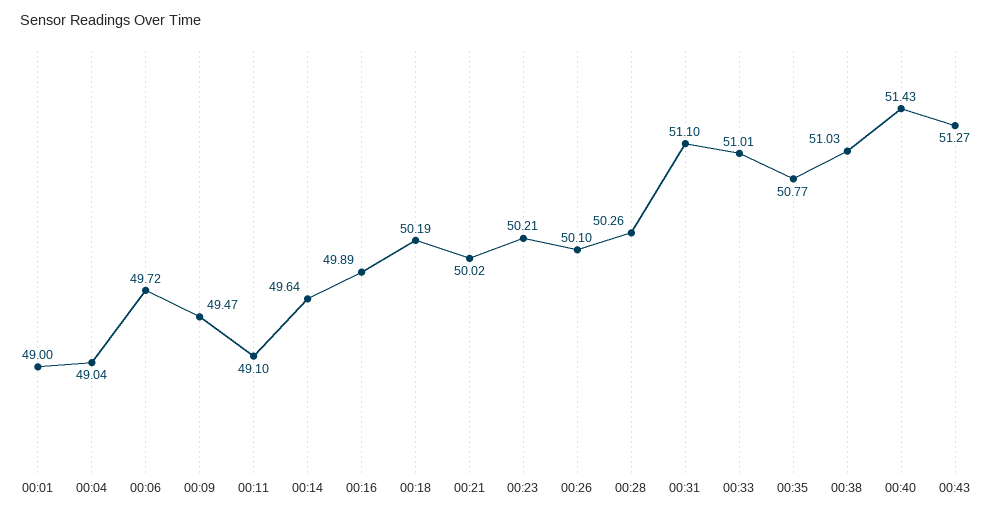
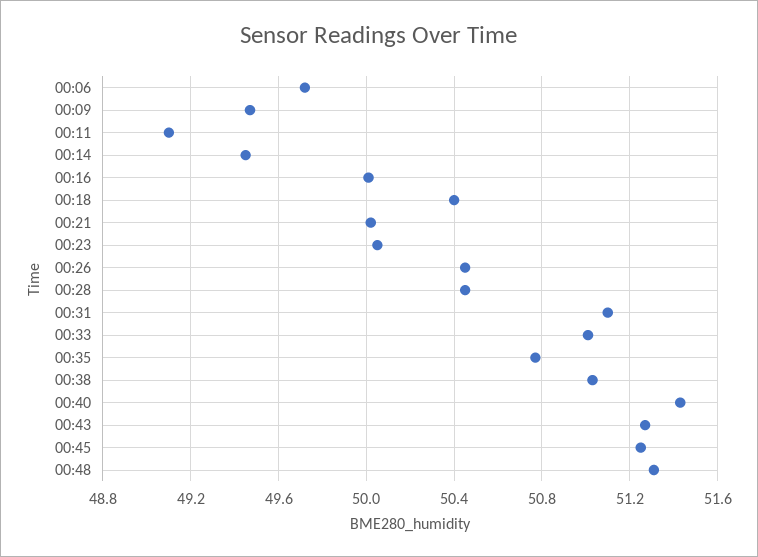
00:01: 49 -> none
00:04: 49.04 -> none
00:14: 49.64 -> 49.45
00:16: 49.89 -> 50
00:18: 50.19 -> 50.4
00:23: 50.21 -> 50.05
00:26: 50.1 -> 50.45
00:28: 50.26 -> 50.45
00:45: none -> 51.25
00:48: none -> 51.3

